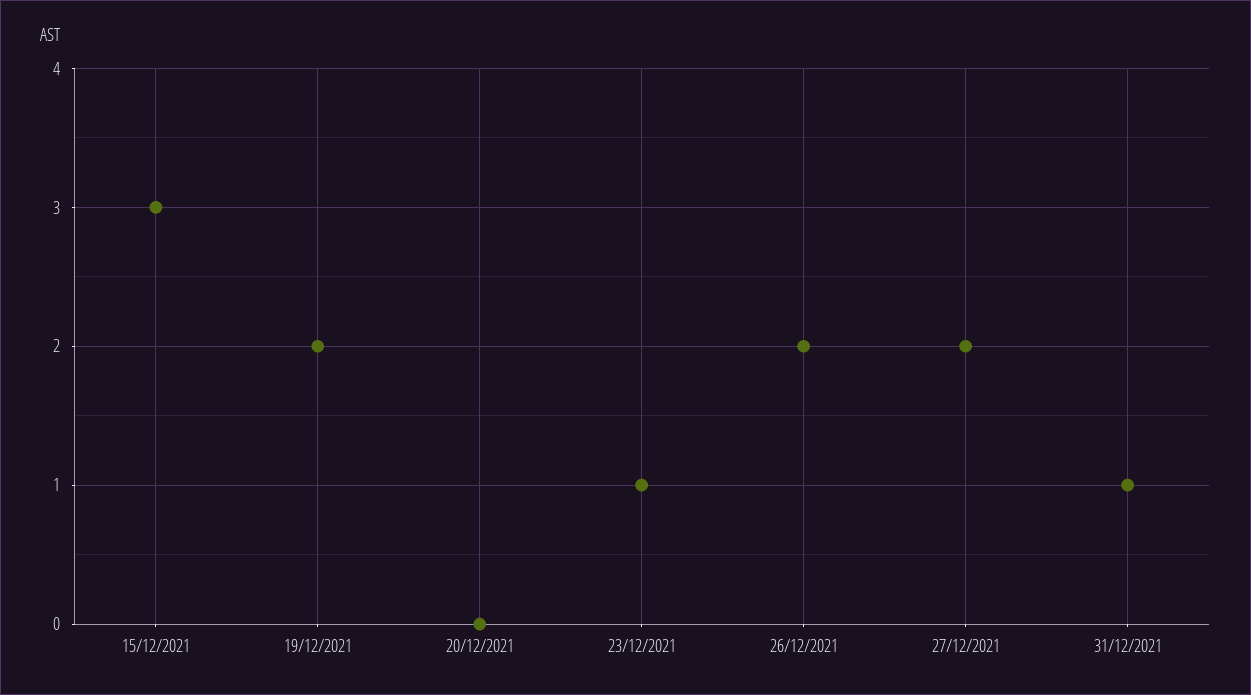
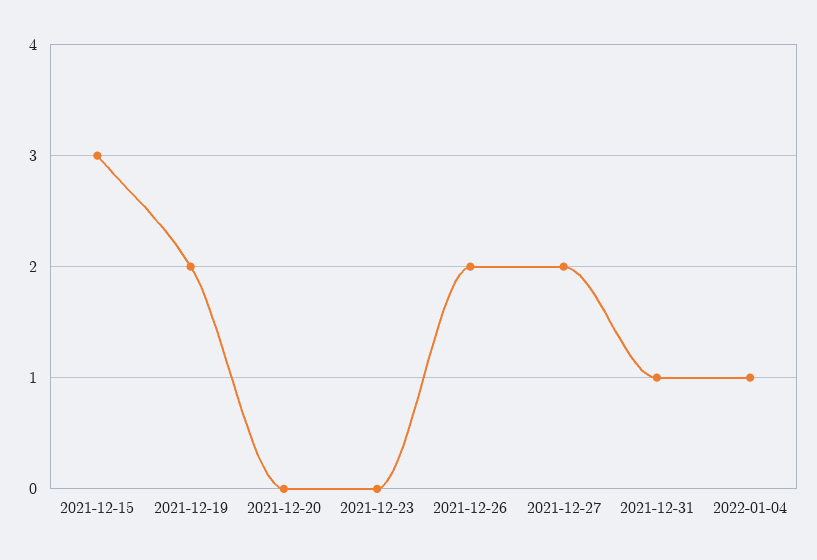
23/12/2021: 1 -> 0
2022-01-04: none -> 1

